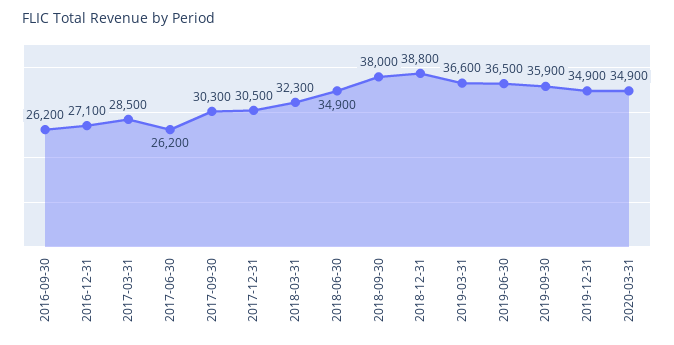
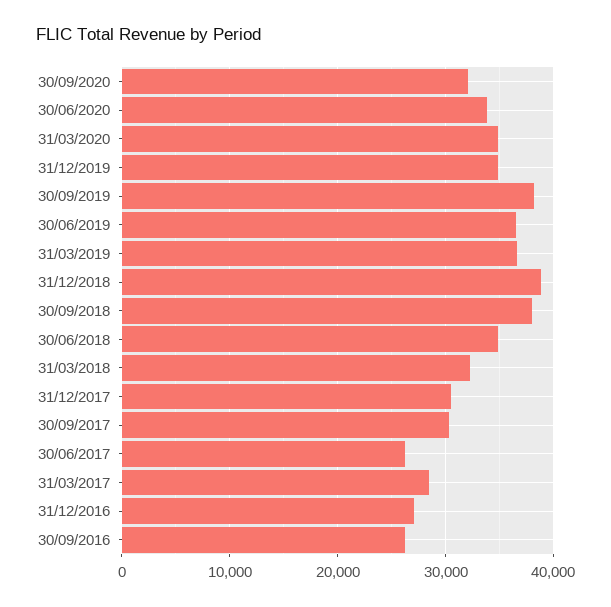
2019-09-30: 35900 -> 38000
30/09/2020: none -> 32000
30/06/2020: none -> 34000

